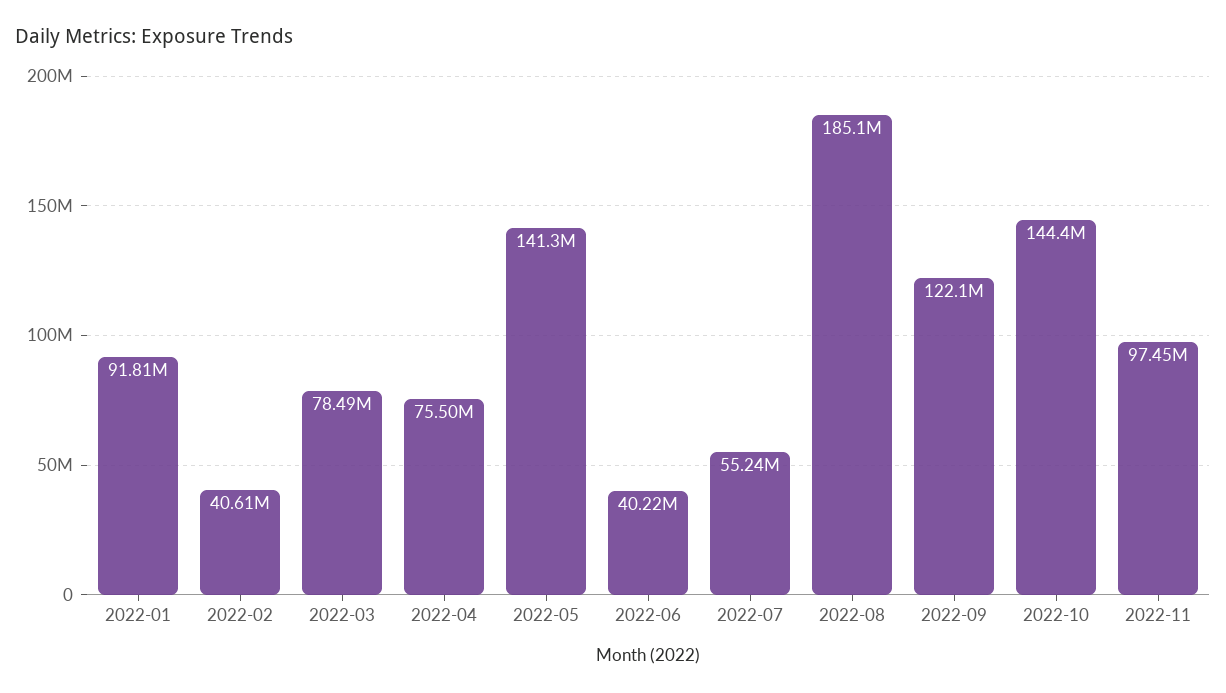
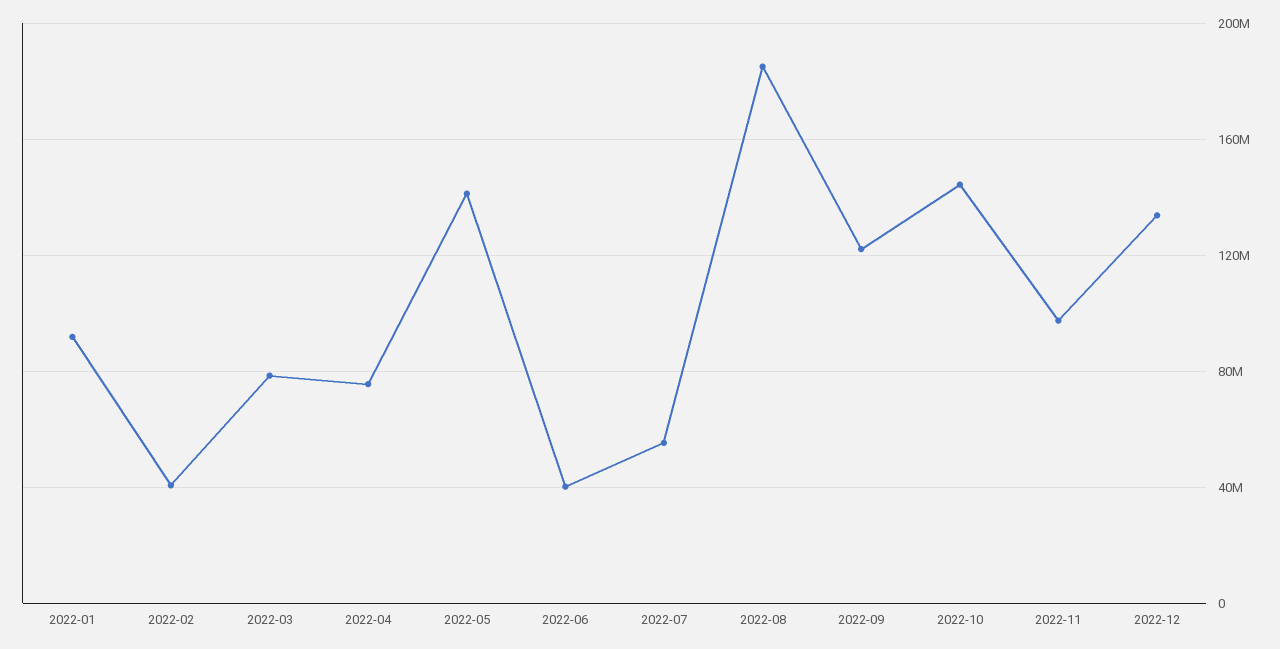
2022-12: none -> 135000000

